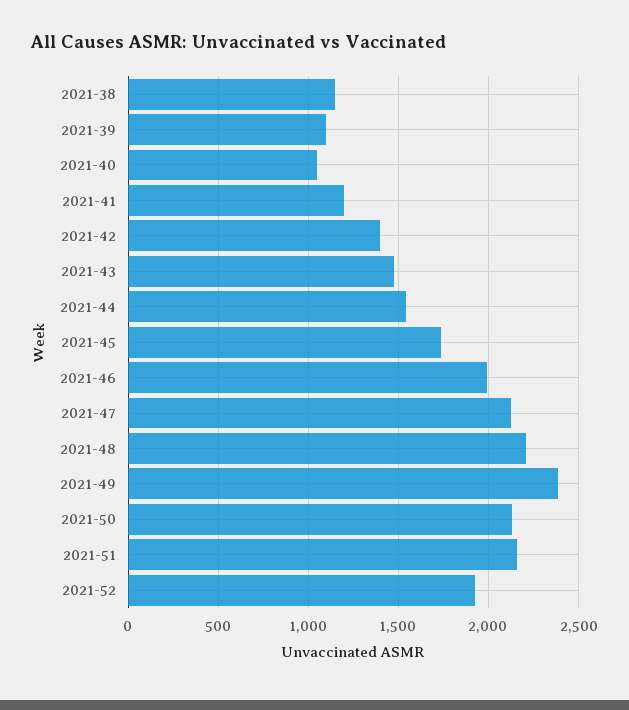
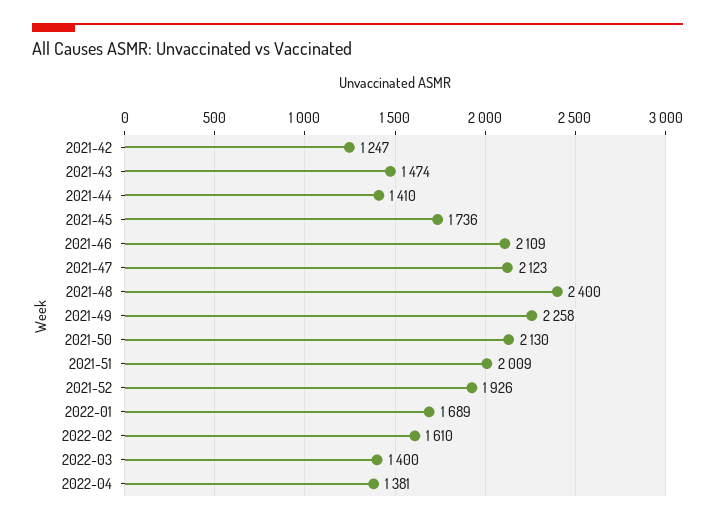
2021-38: 1150 -> none
2021-39: 1100 -> none
2021-40: 1050 -> none
2021-41: 1200 -> none
2021-42: 1400 -> 1247
2021-44: 1550 -> 1410
2021-46: 2000 -> 2109
2021-48: 2200 -> 2400
2021-49: 2400 -> 2258
2021-51: 2150 -> 2009
2022-01: none -> 1689
2022-02: none -> 1610
2022-03: none -> 1400
2022-04: none -> 1381

